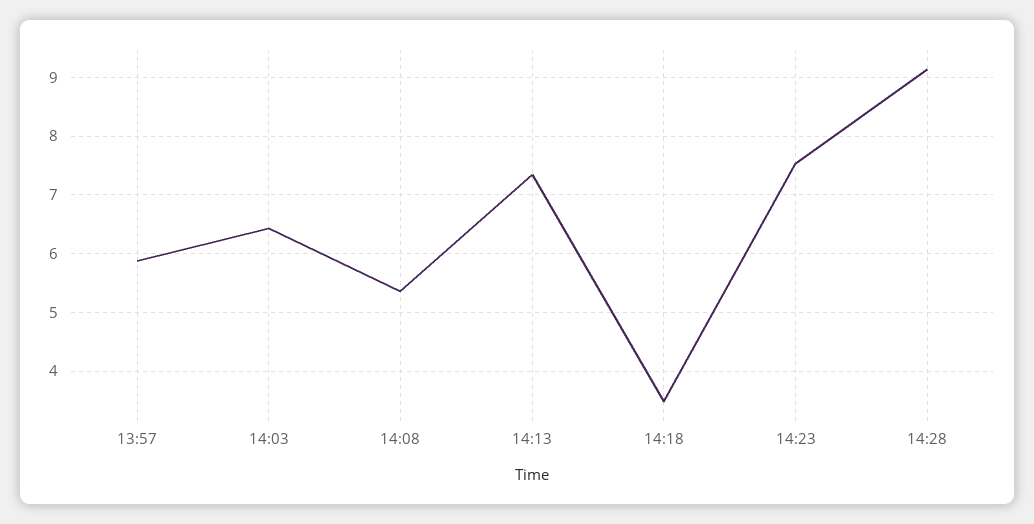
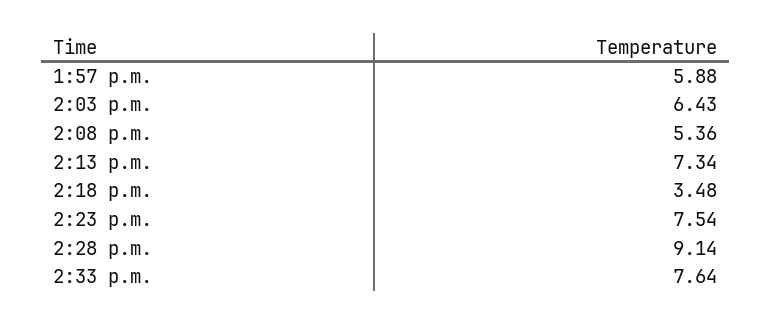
2:33 p.m.: none -> 7.64

